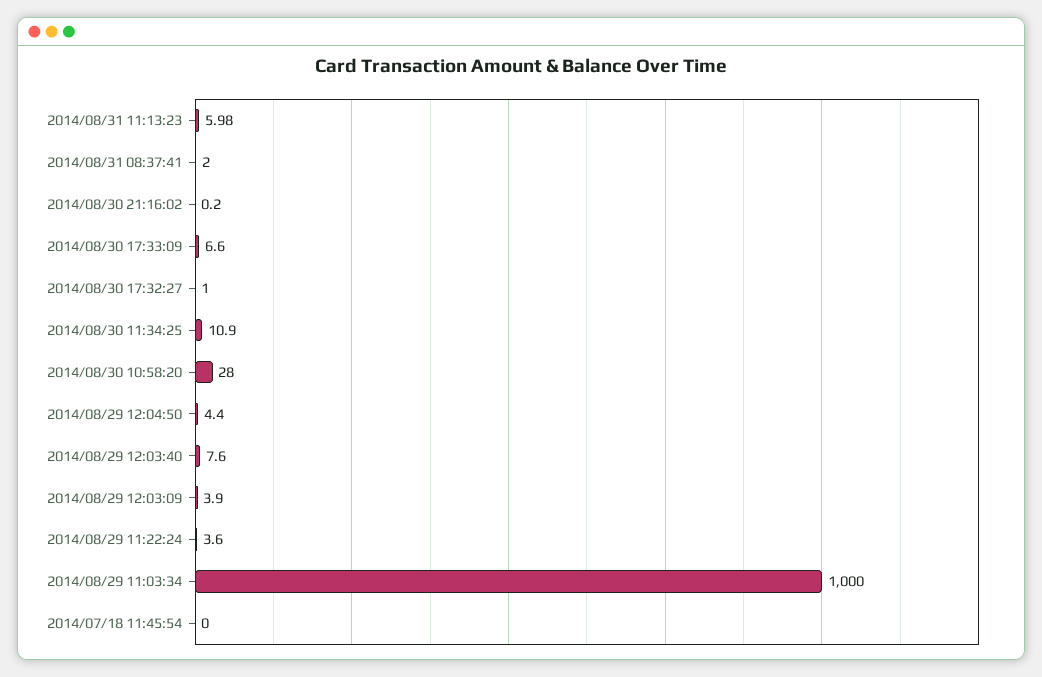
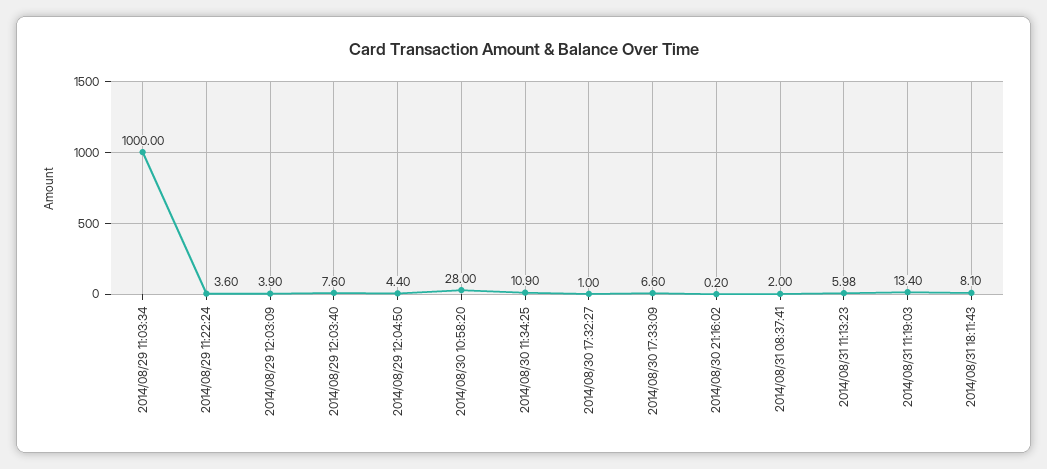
2014/07/18 11:45:54: 0 -> none
2014/08/31 11:19:03: none -> 13.4
2014/08/31 18:11:43: none -> 8.1

